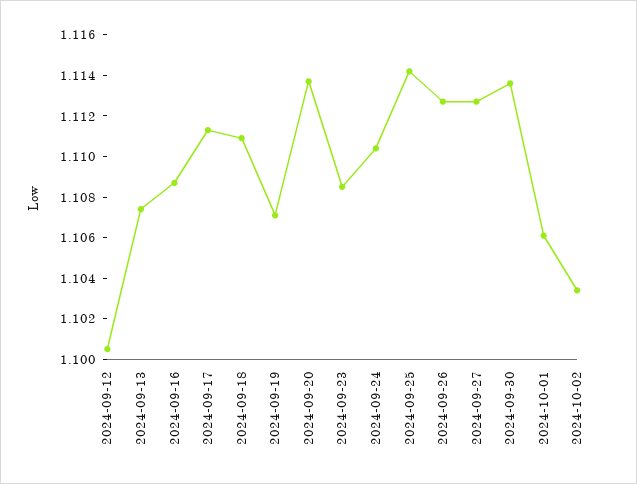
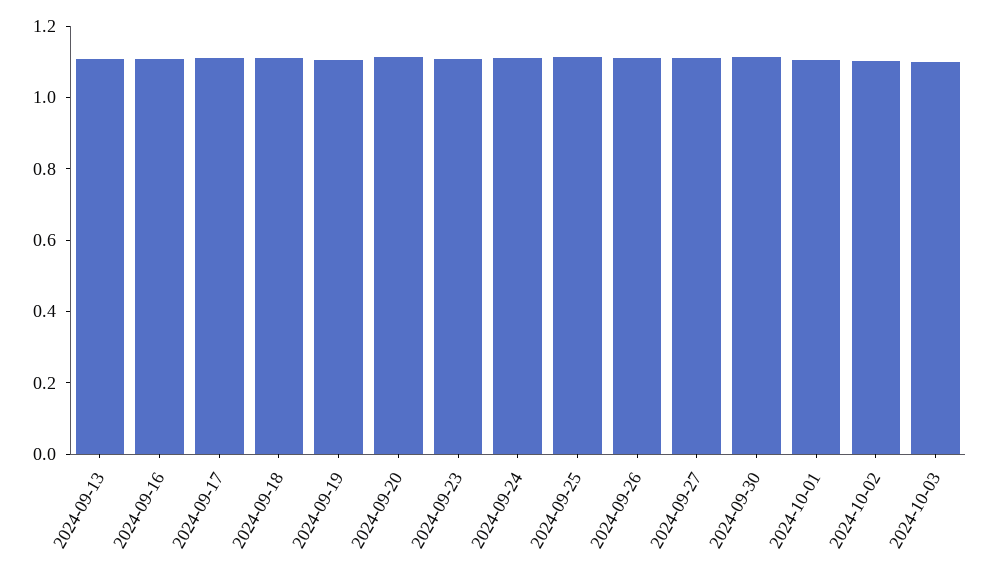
2024-09-12: 1.1005 -> none
2024-10-03: none -> 1.1

